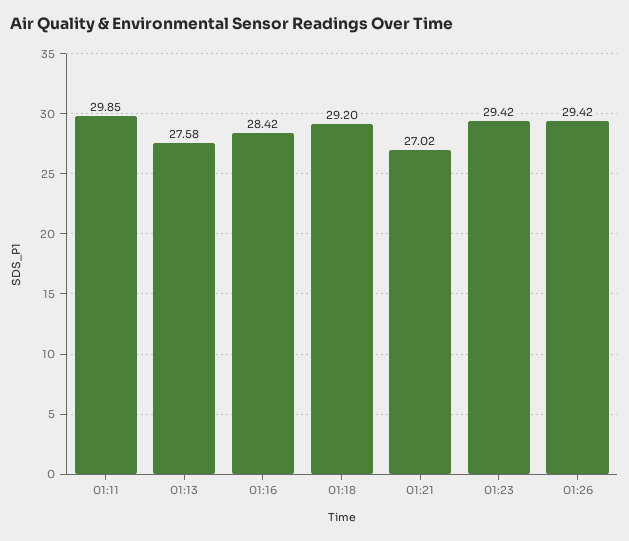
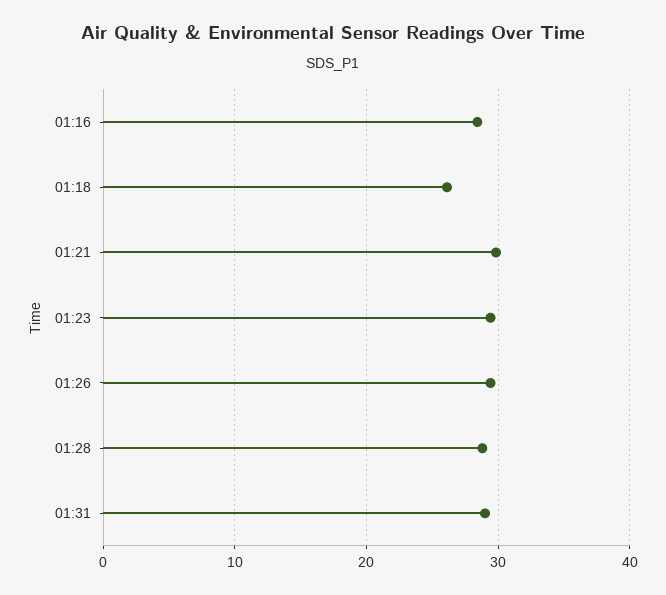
01:11: 29.85 -> none
01:13: 27.58 -> none
01:18: 29.2 -> 26
01:21: 27.02 -> 30
01:28: none -> 29
01:31: none -> 29

